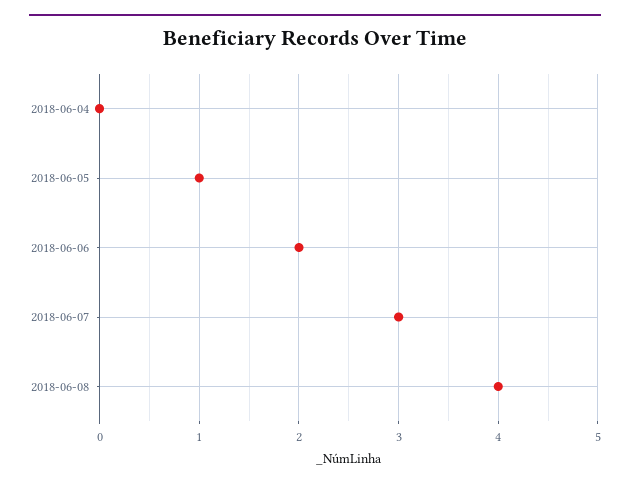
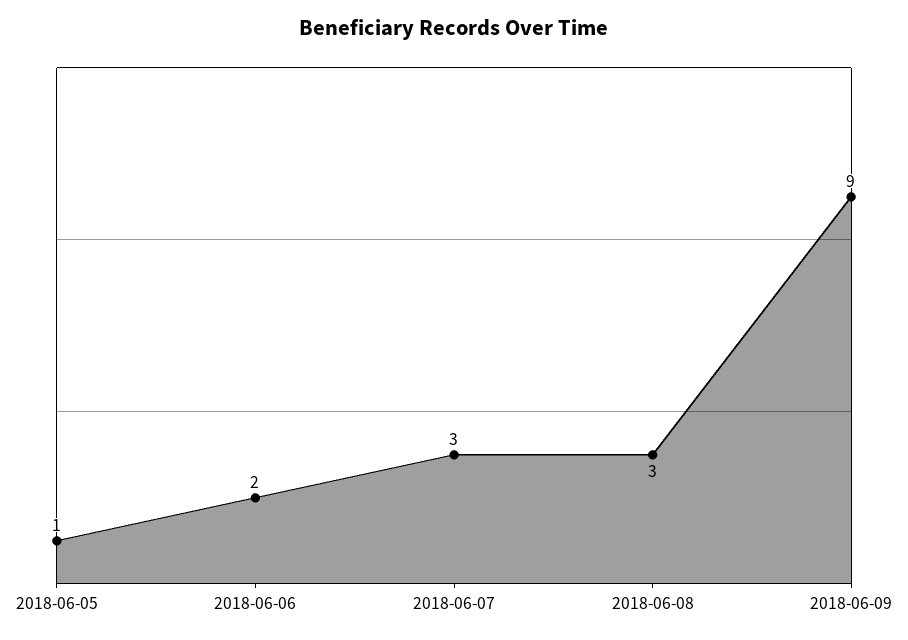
2018-06-04: 0 -> none
2018-06-08: 4 -> 3
2018-06-09: none -> 9

